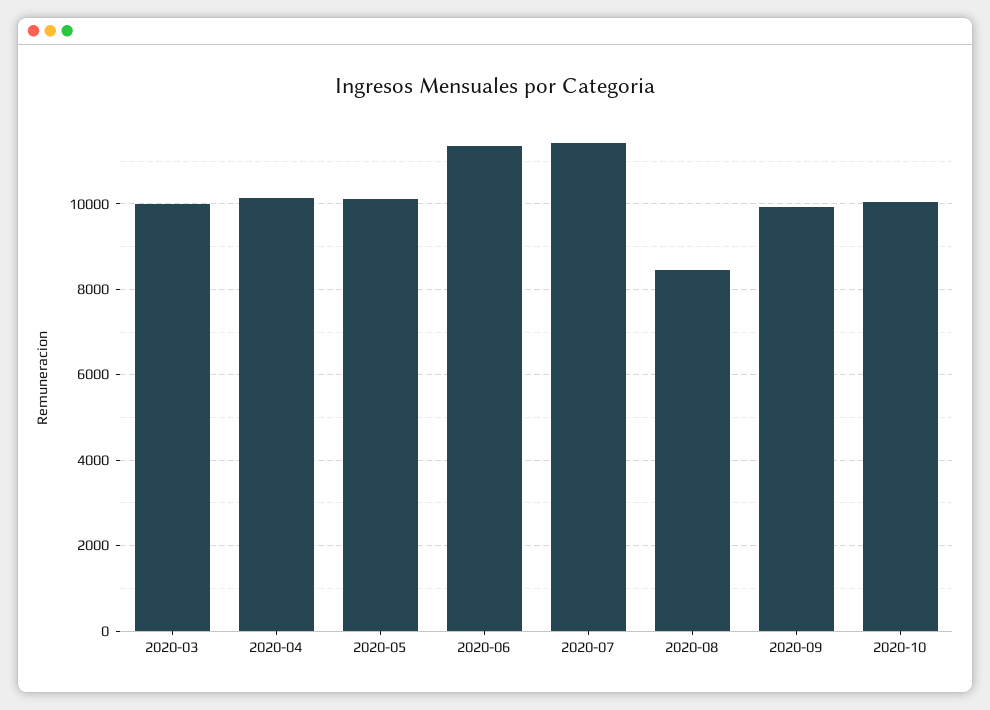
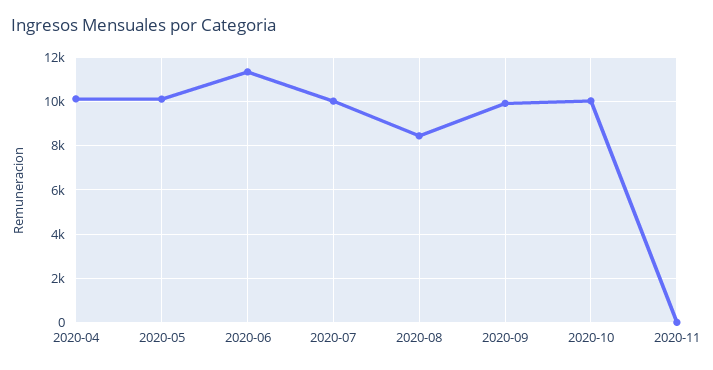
2020-03: 10000 -> none
2020-07: 11400 -> 10000
2020-11: none -> 0

